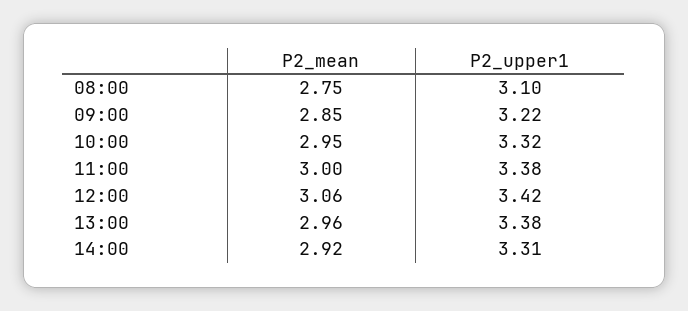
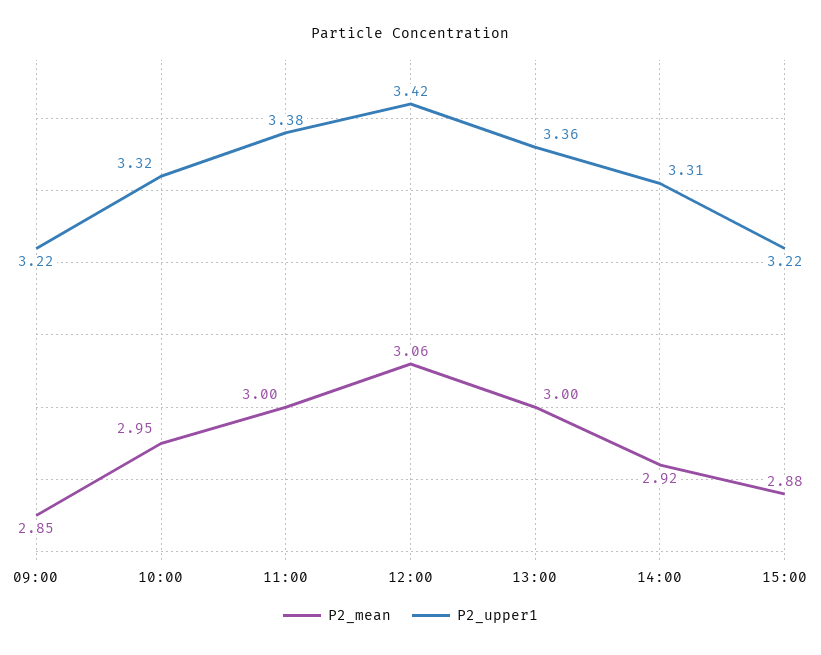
P2_mean, 08:00: 2.75 -> none
P2_upper1, 08:00: 3.1 -> none
P2_mean, 13:00: 2.96 -> 3
P2_upper1, 13:00: 3.38 -> 3.36
P2_mean, 15:00: none -> 2.88
P2_upper1, 15:00: none -> 3.22

